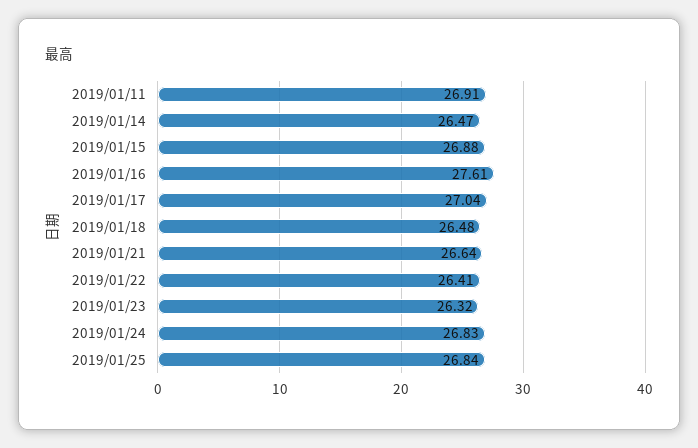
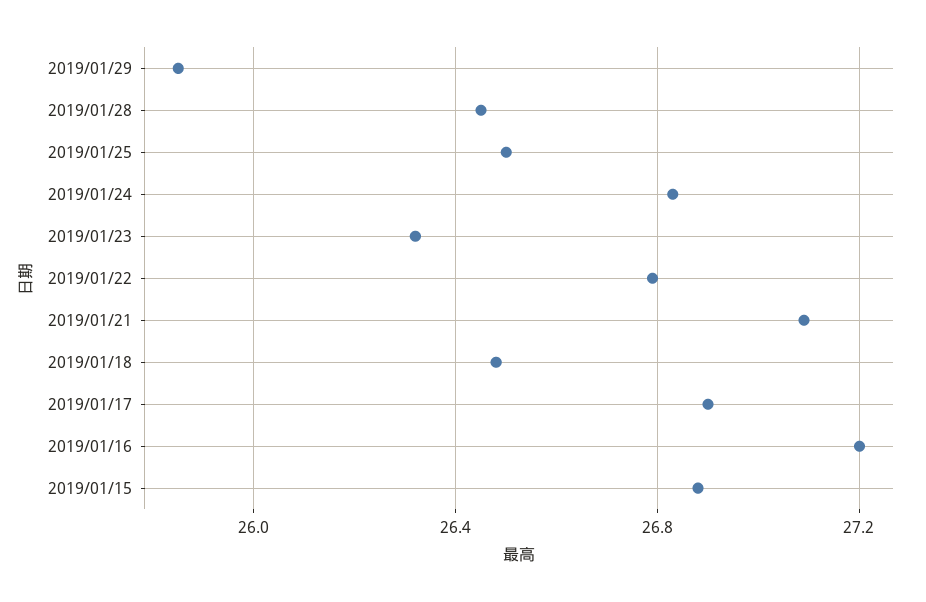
2019/01/11: 26.91 -> none
2019/01/14: 26.47 -> none
2019/01/16: 27.61 -> 27.2
2019/01/17: 27.04 -> 26.9
2019/01/21: 26.64 -> 27.1
2019/01/22: 26.41 -> 26.8
2019/01/25: 26.84 -> 26.5
2019/01/29: none -> 25.85
2019/01/28: none -> 26.45

